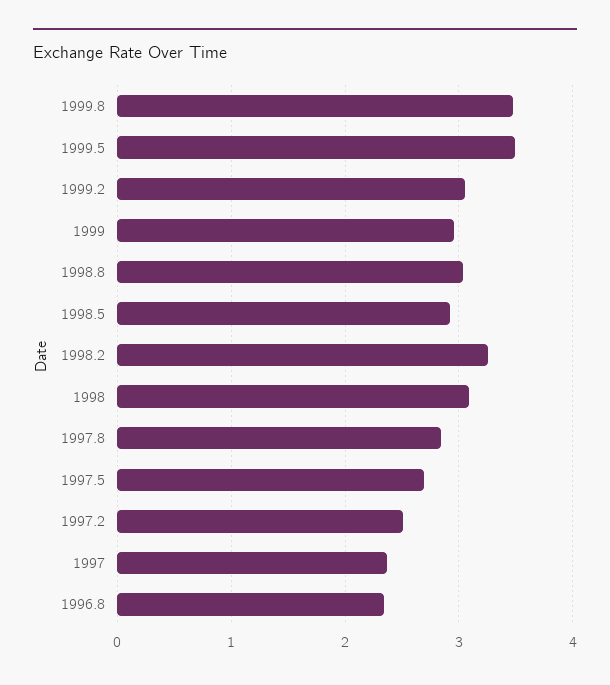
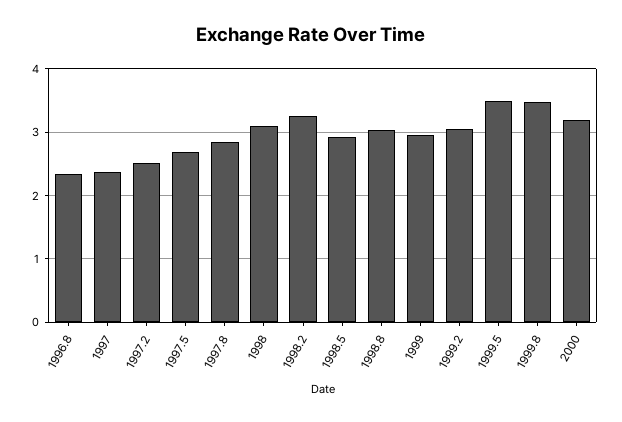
2000: none -> 3.2

